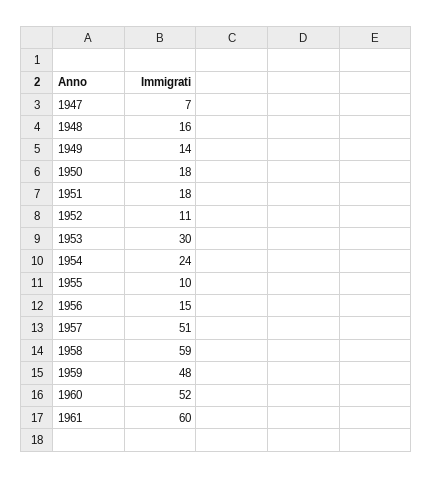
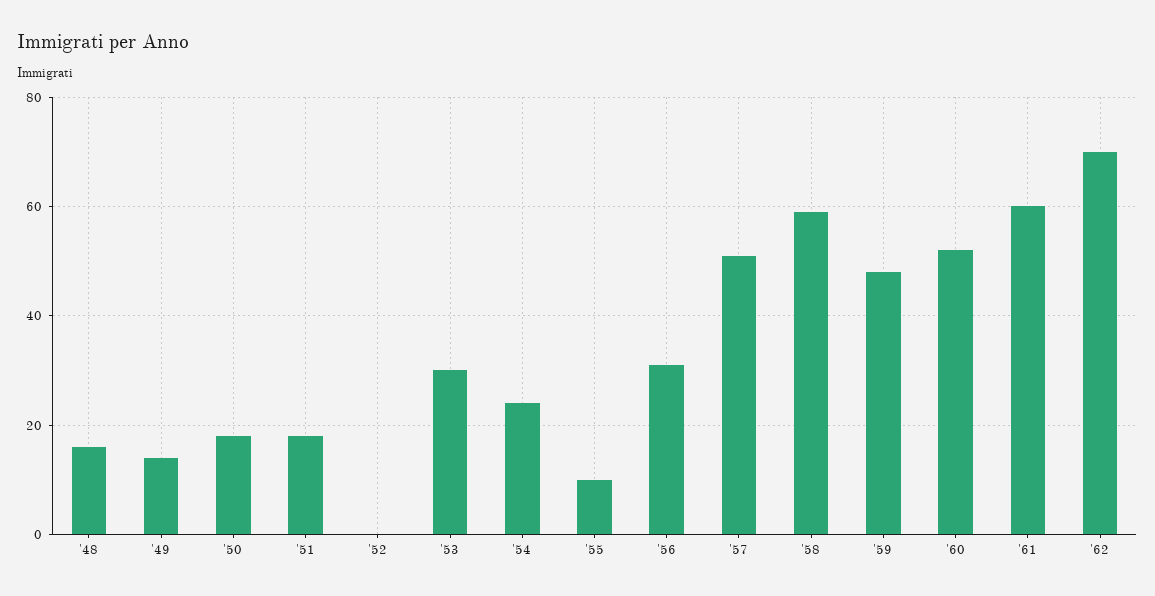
1947: 7 -> none
1952: 11 -> 0
1956: 15 -> 30
'62: none -> 70

